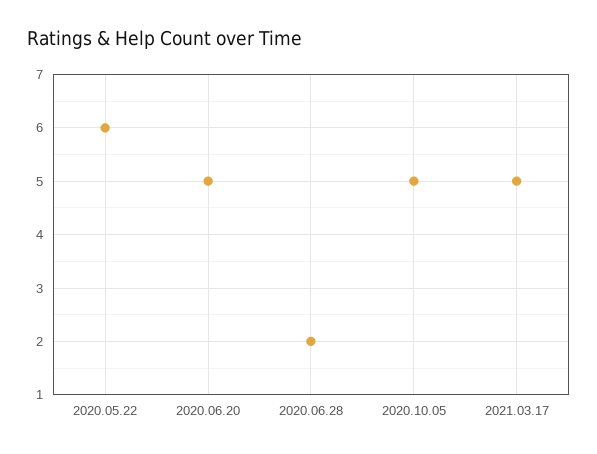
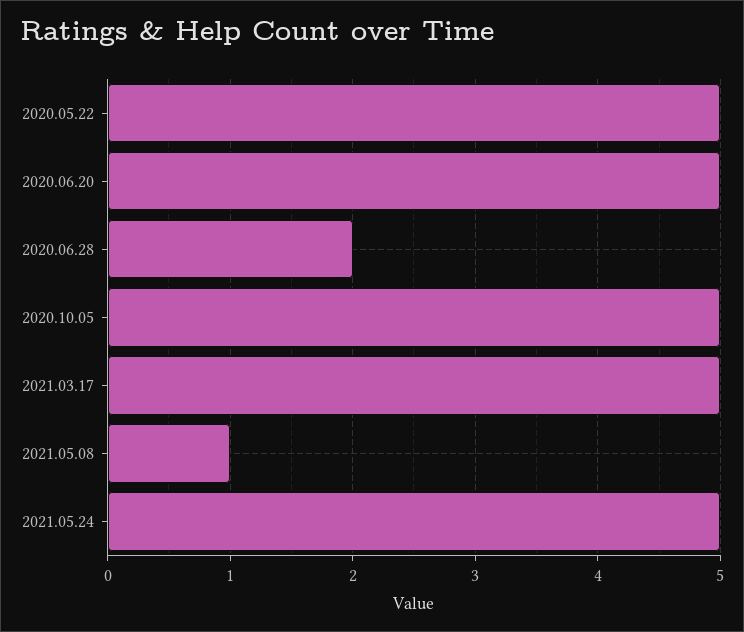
2020.05.22: 6 -> 5
2021.05.08: none -> 1
2021.05.24: none -> 5

